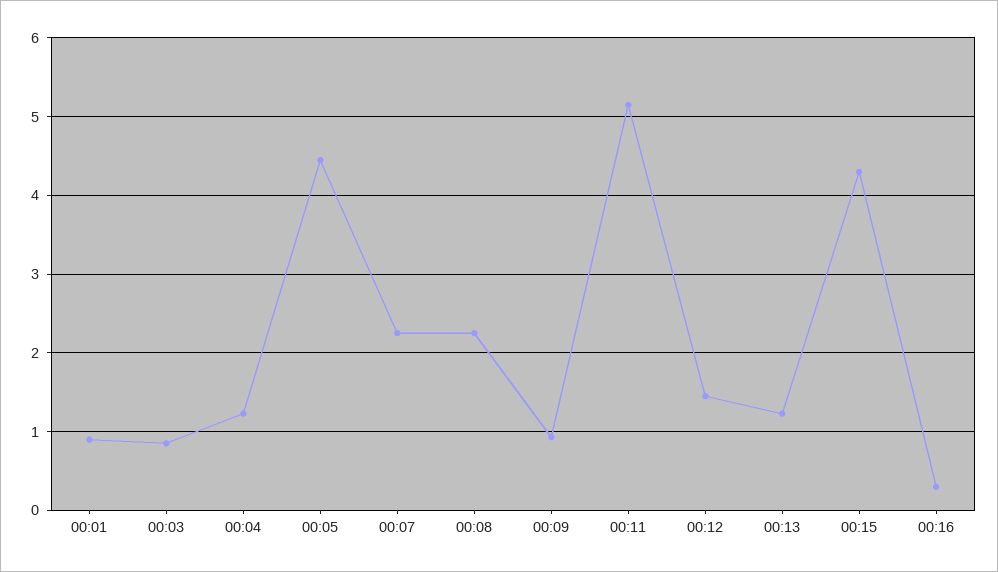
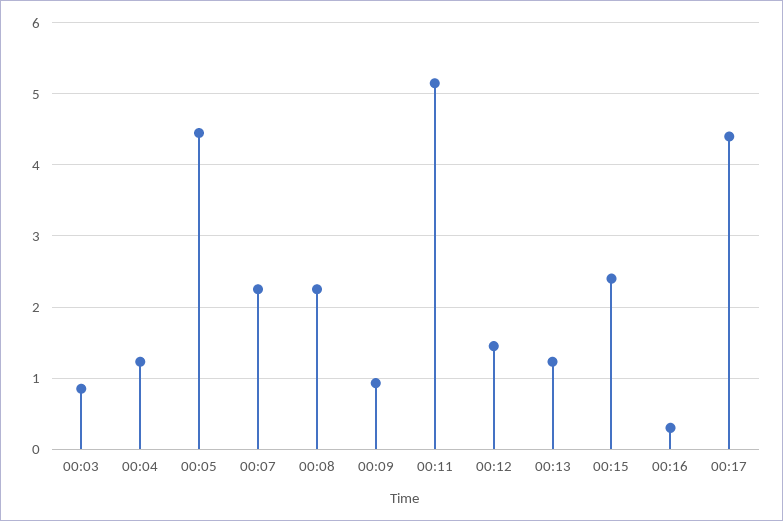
00:01: 0.9 -> none
00:15: 4.3 -> 2.4
00:17: none -> 4.4

